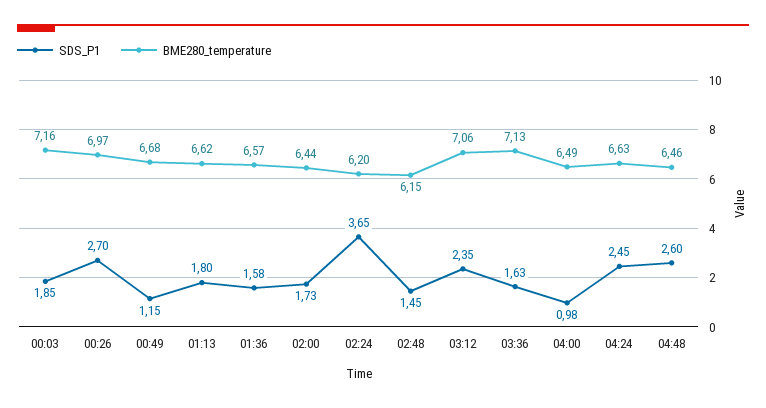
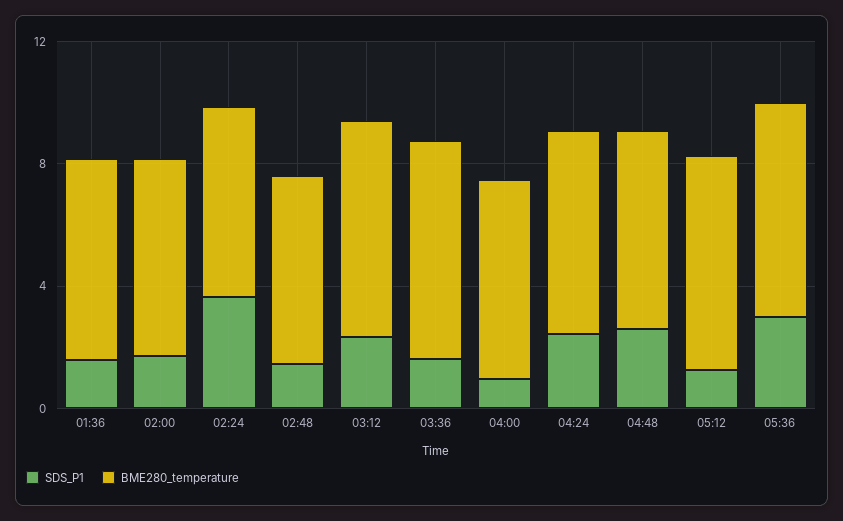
SDS_P1, 00:03: 1.85 -> none
BME280_temperature, 00:03: 7.16 -> none
SDS_P1, 00:26: 2.7 -> none
BME280_temperature, 00:26: 6.97 -> none
SDS_P1, 00:49: 1.15 -> none
BME280_temperature, 00:49: 6.68 -> none
SDS_P1, 01:13: 1.8 -> none
BME280_temperature, 01:13: 6.62 -> none
SDS_P1, 05:12: none -> 1
BME280_temperature, 05:12: none -> 7
SDS_P1, 05:36: none -> 3
BME280_temperature, 05:36: none -> 7

